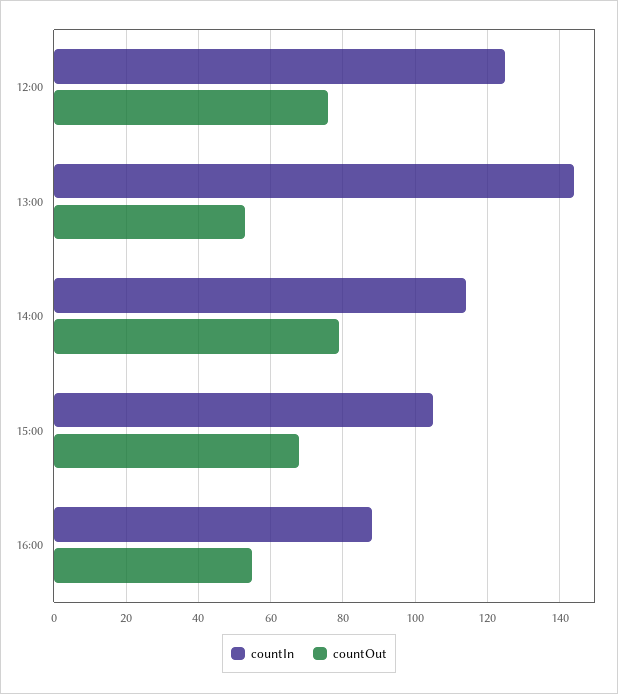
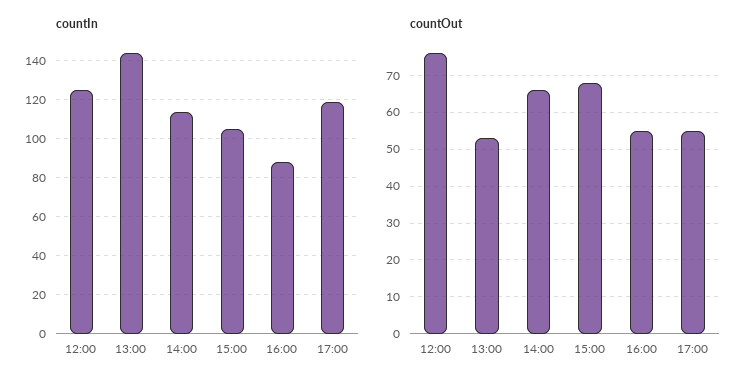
countOut, 14:00: 80 -> 65
countIn, 17:00: none -> 120
countOut, 17:00: none -> 55

